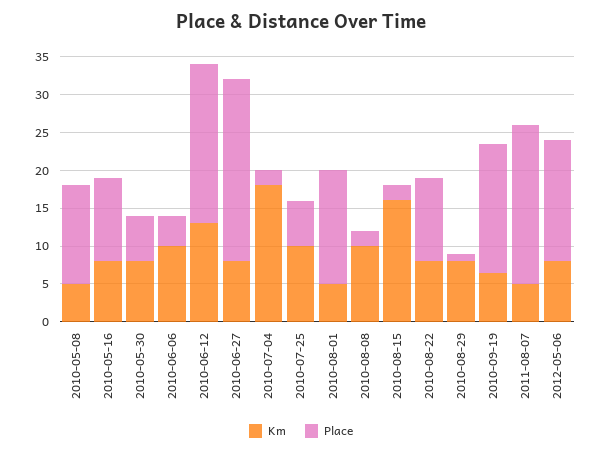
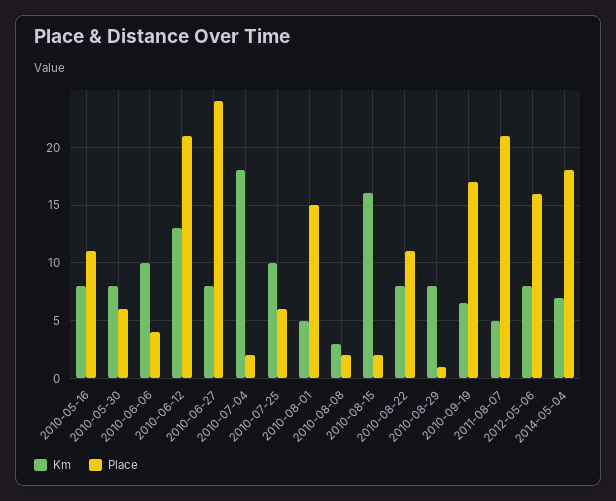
Km, 2010-05-08: 5 -> none
Place, 2010-05-08: 12.5 -> none
Km, 2010-08-08: 10 -> 3
Km, 2014-05-04: none -> 7
Place, 2014-05-04: none -> 18

